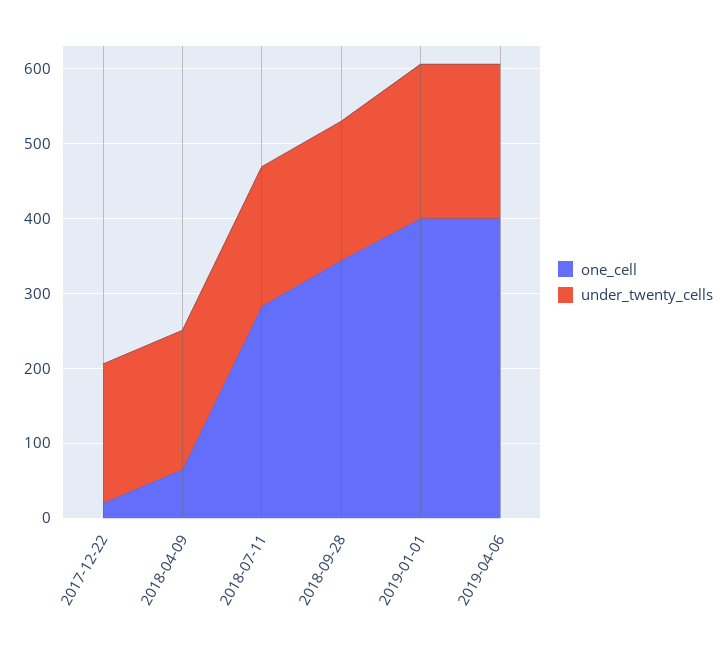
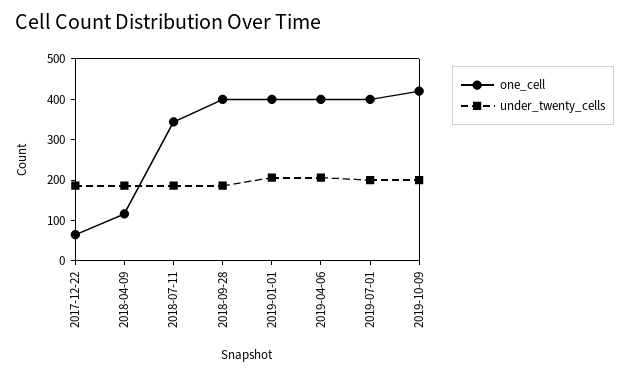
one_cell, 2017-12-22: 20 -> 60
one_cell, 2018-04-09: 60 -> 120
one_cell, 2018-07-11: 280 -> 340
one_cell, 2018-09-28: 340 -> 400
one_cell, 2019-07-01: none -> 400
under_twenty_cells, 2019-07-01: none -> 200
one_cell, 2019-10-09: none -> 420
under_twenty_cells, 2019-10-09: none -> 200

